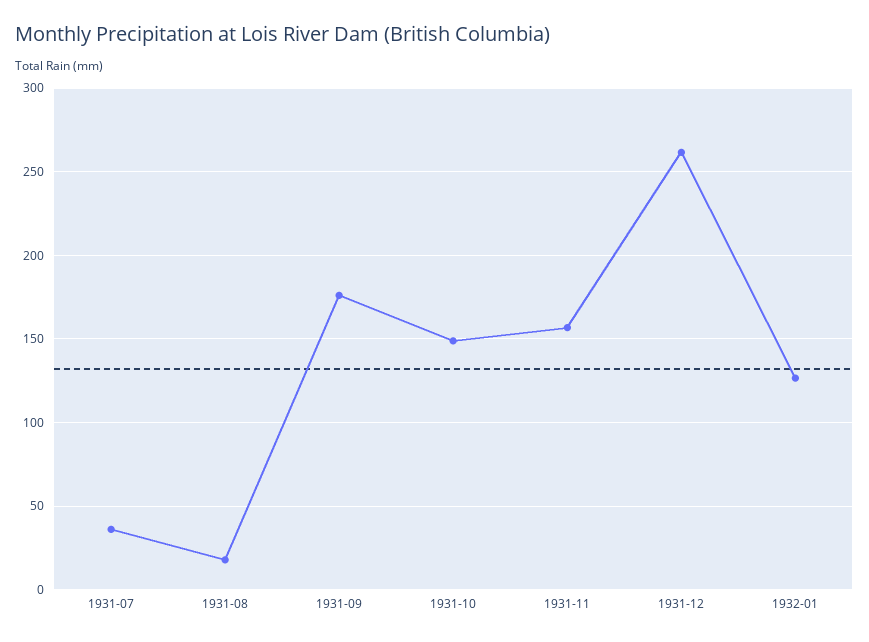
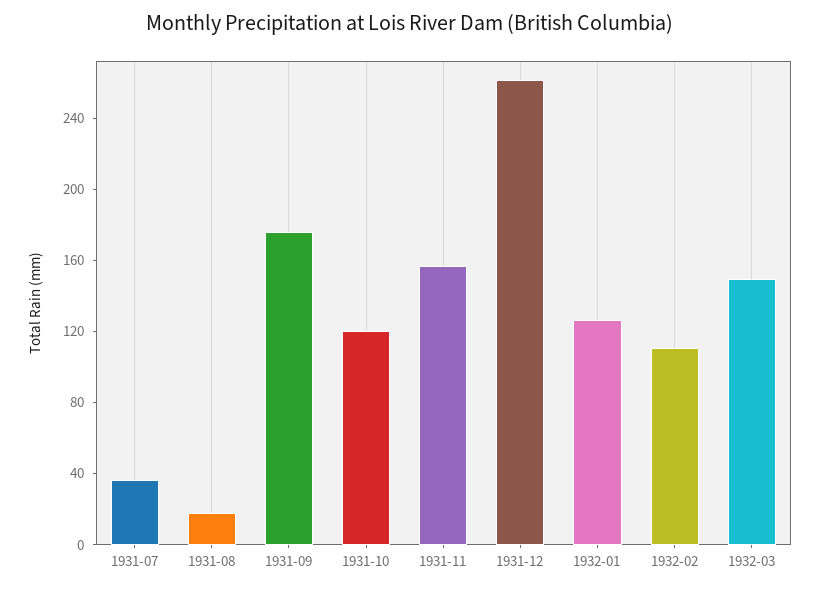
1931-10: 150 -> 120
1932-02: none -> 110
1932-03: none -> 150

